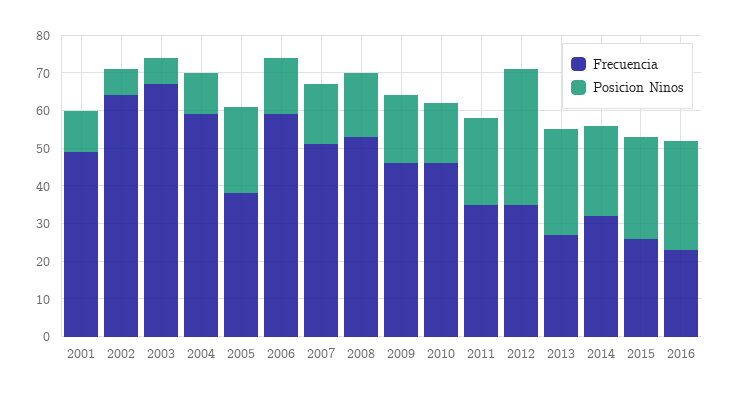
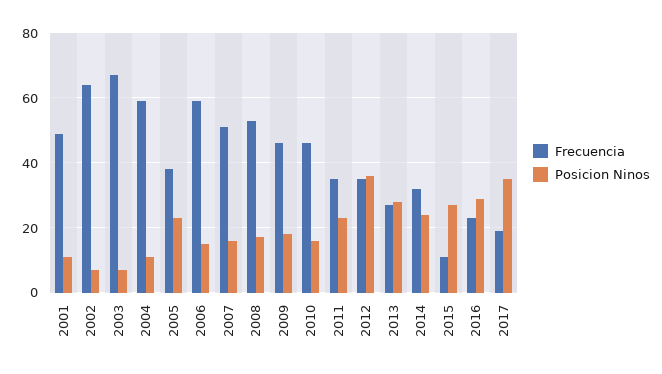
Frecuencia, 2015: 25 -> 10
Frecuencia, 2017: none -> 20
Posicion Ninos, 2017: none -> 35

